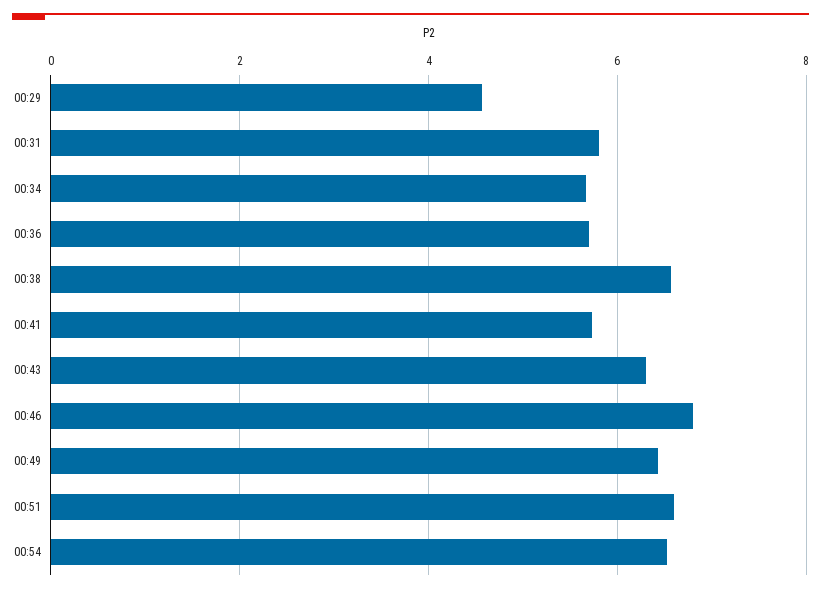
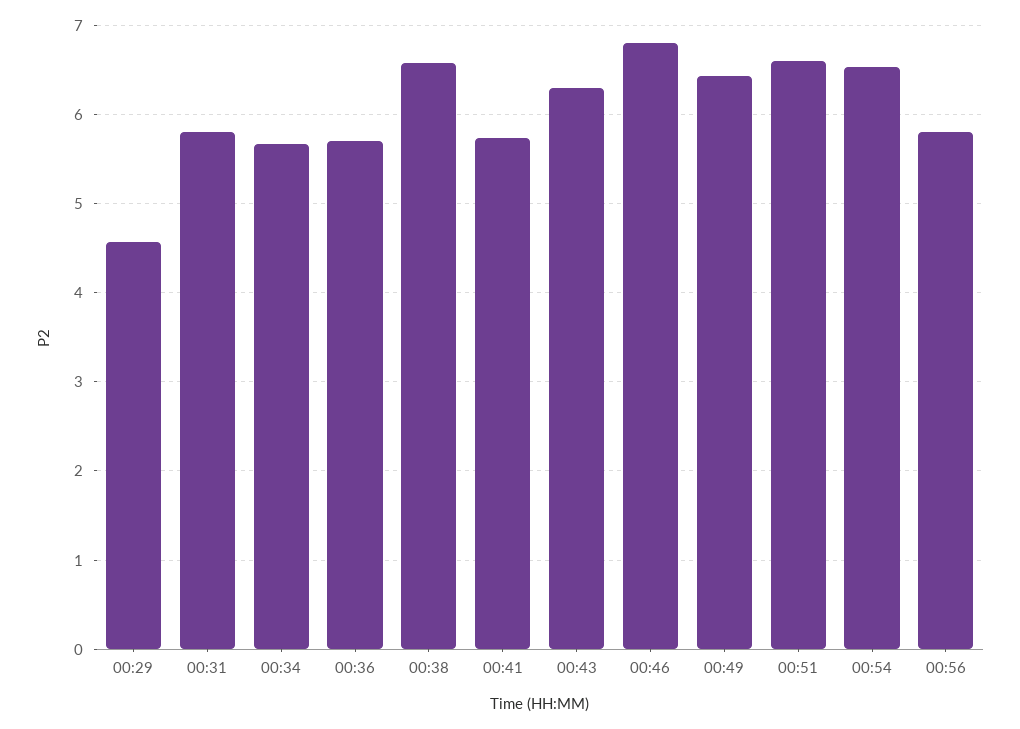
00:56: none -> 5.8

